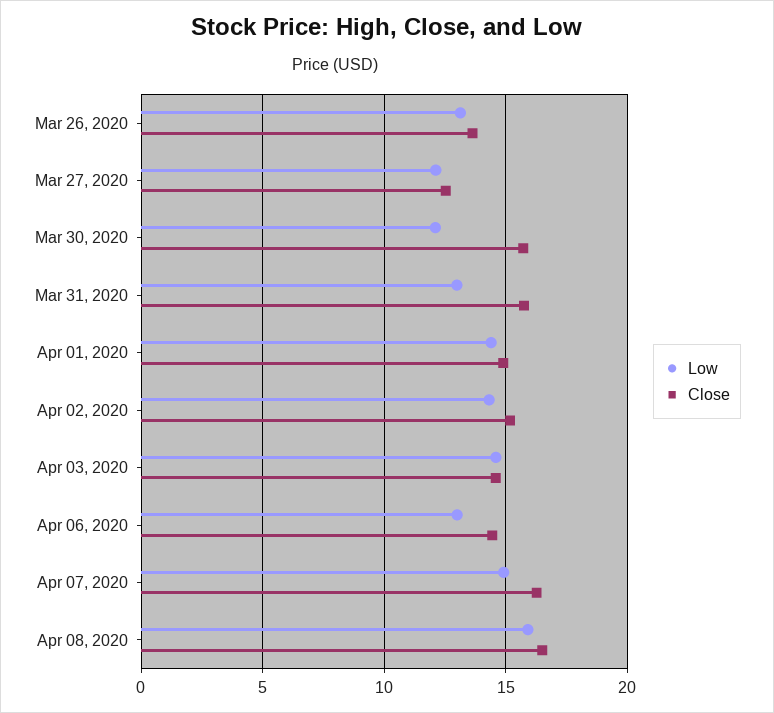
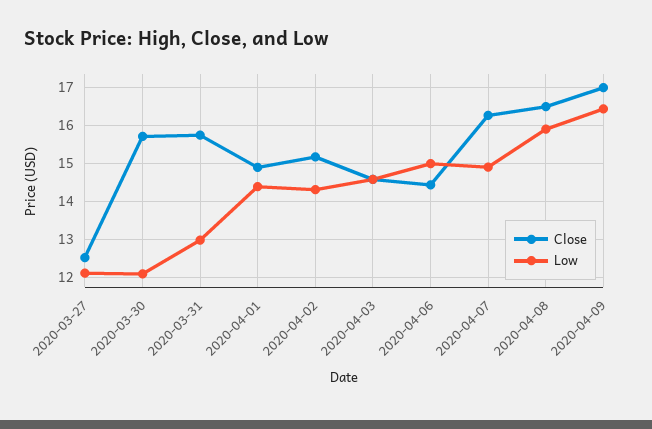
Low, Mar 26, 2020: 13 -> none
Close, Mar 26, 2020: 13.5 -> none
Low, Apr 06, 2020: 13 -> 15
Close, 2020-04-09: none -> 17
Low, 2020-04-09: none -> 16.4

